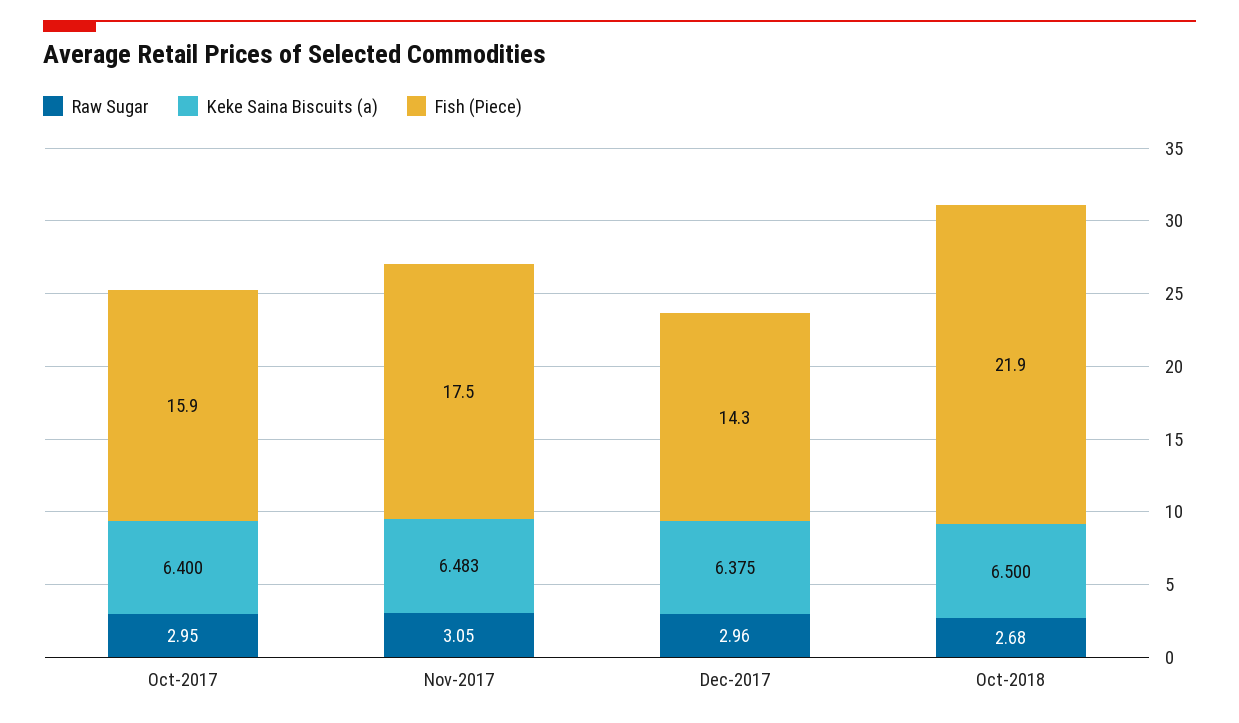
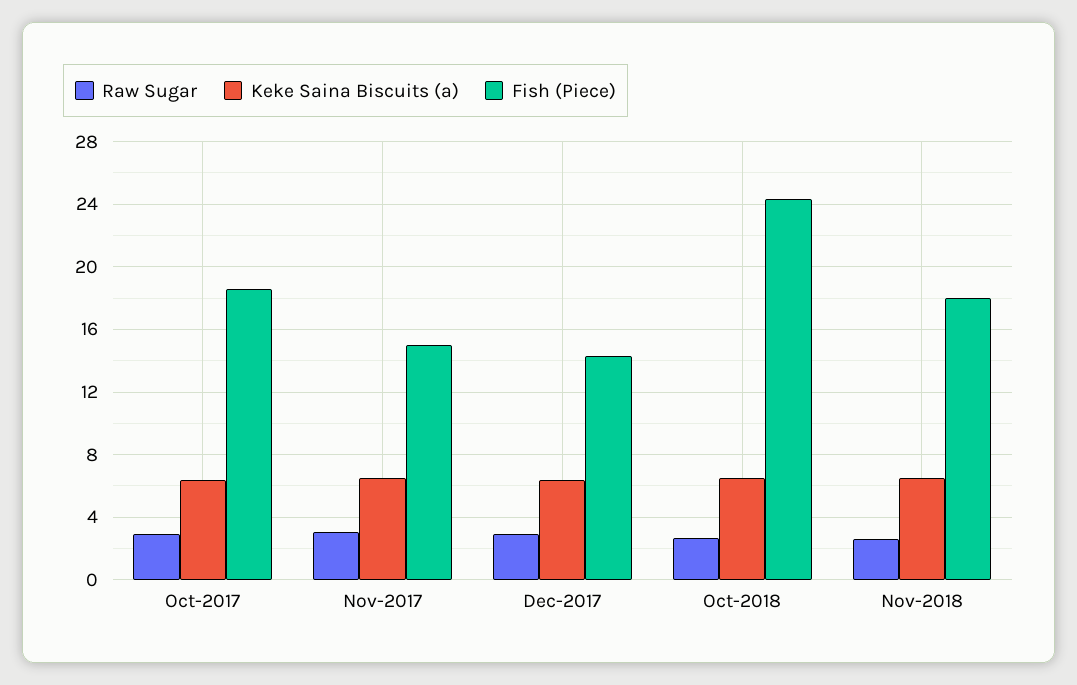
Fish (Piece), Oct-2017: 15.9 -> 18.5
Fish (Piece), Nov-2017: 17.5 -> 15
Fish (Piece), Oct-2018: 21.9 -> 24.5
Raw Sugar, Nov-2018: none -> 2.5
Keke Saina Biscuits (a), Nov-2018: none -> 6.5
Fish (Piece), Nov-2018: none -> 18

